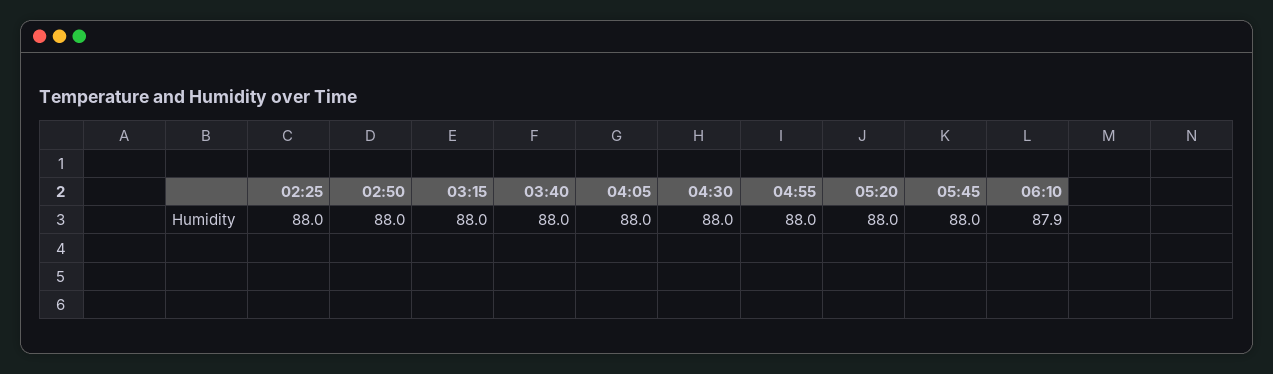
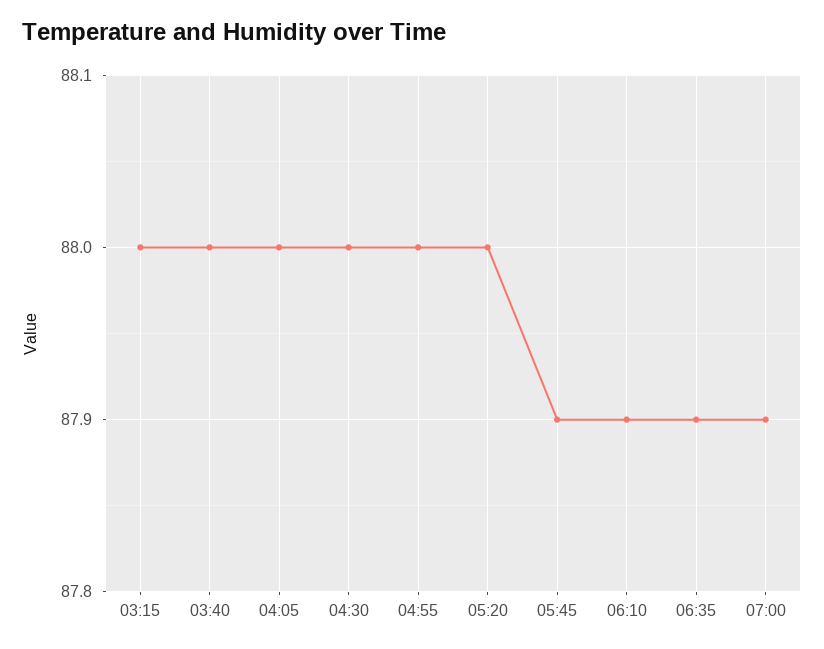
02:25: 88 -> none
02:50: 88 -> none
05:45: 88 -> 87.9
06:35: none -> 87.9
07:00: none -> 87.9

